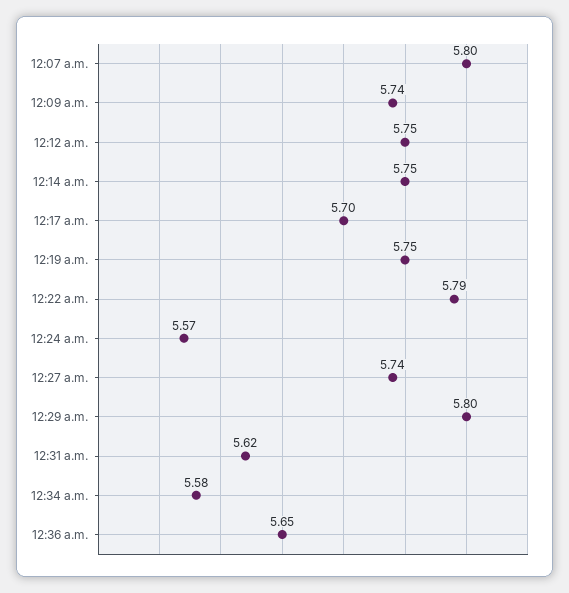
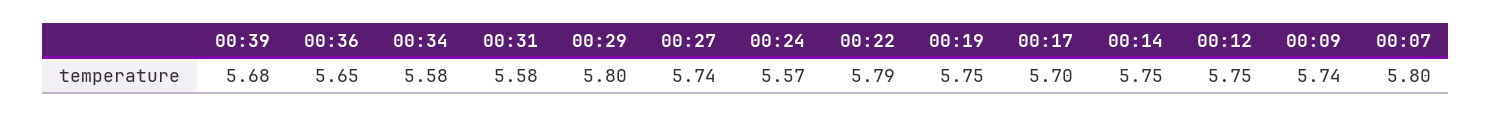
12:31 a.m.: 5.62 -> 5.58
00:39: none -> 5.68

